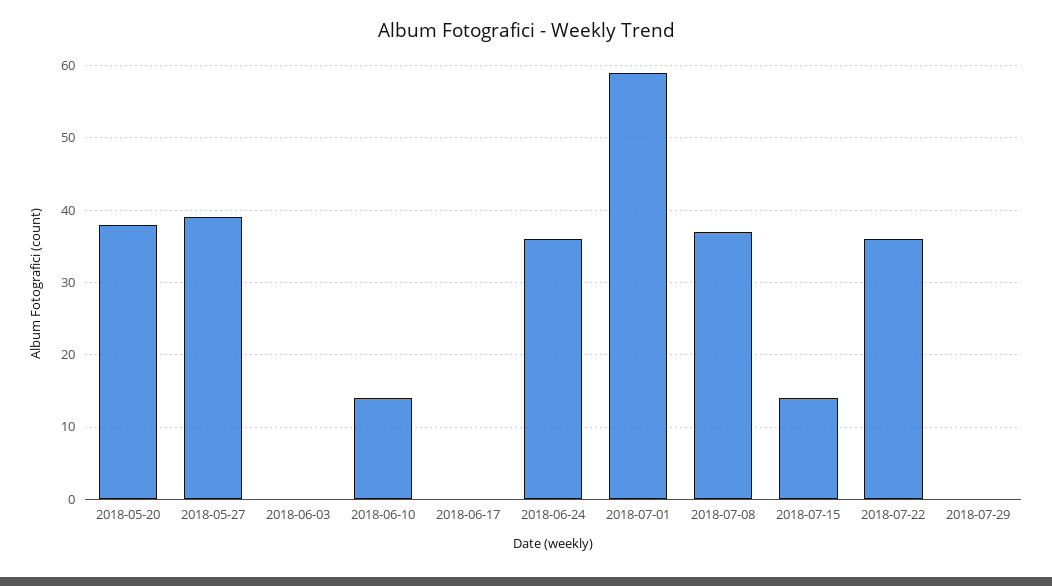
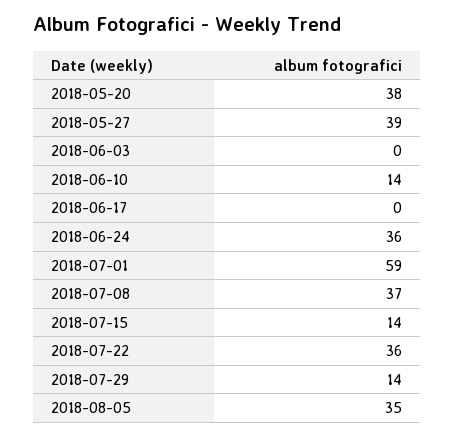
2018-07-29: 0 -> 14
2018-08-05: none -> 35

